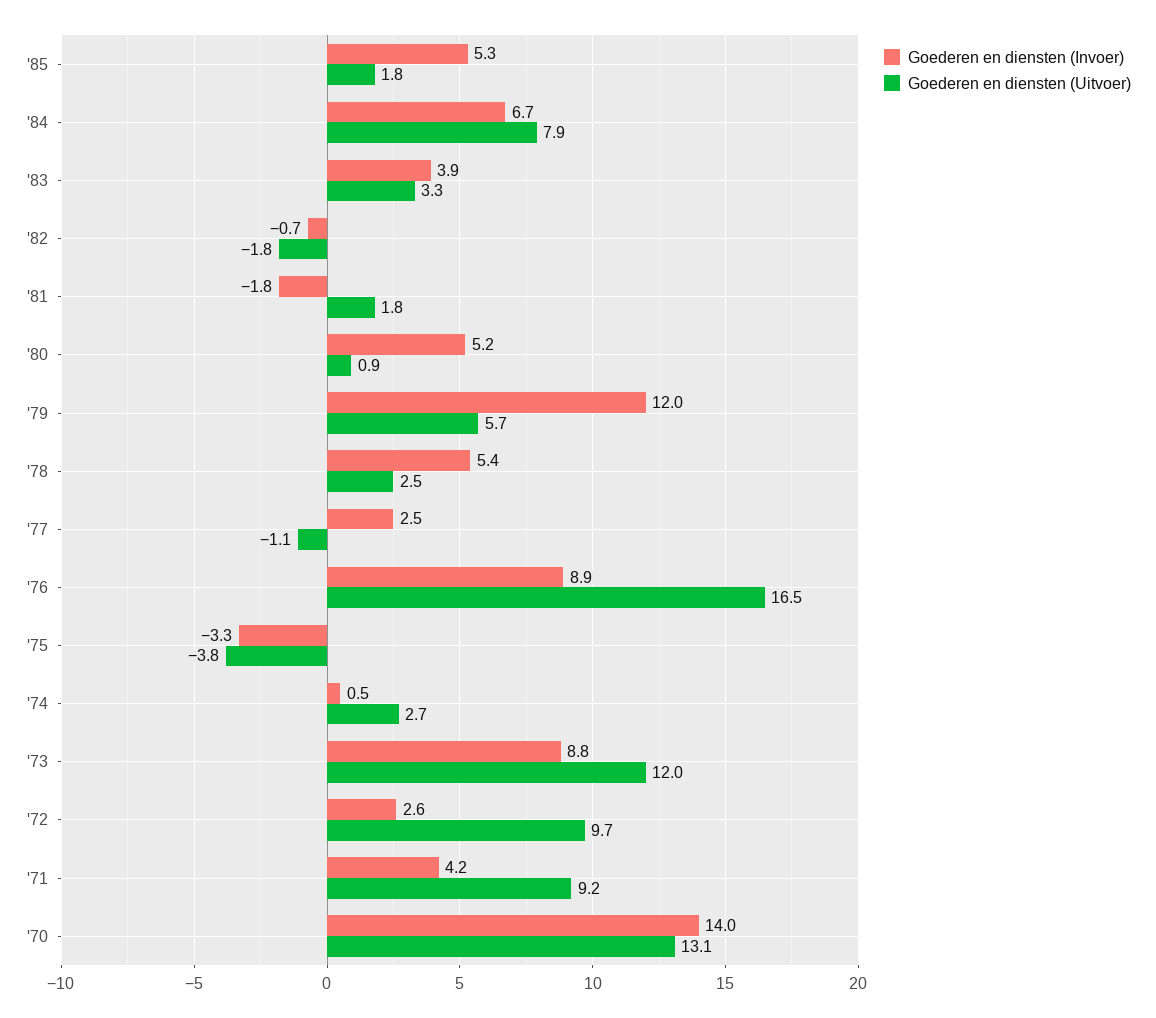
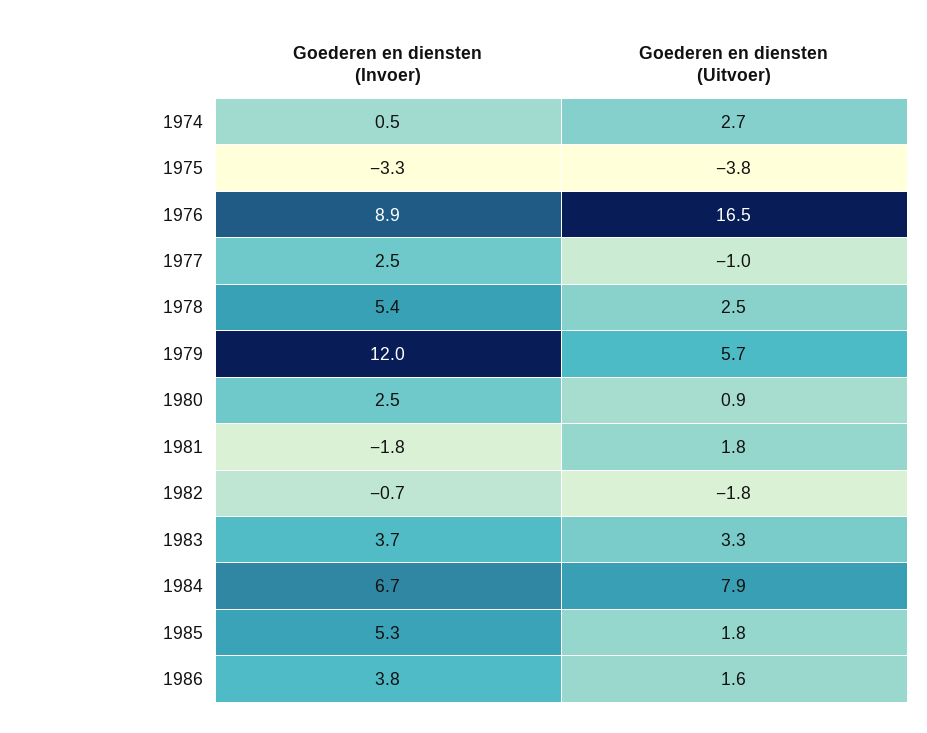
Goederen en diensten (Invoer), '83: 3.9 -> 3.7
Goederen en diensten (Invoer), '80: 5.2 -> 2.5
Goederen en diensten (Uitvoer), '77: -1.1 -> -1
Goederen en diensten (Invoer), '73: 8.8 -> none
Goederen en diensten (Uitvoer), '73: 12 -> none
Goederen en diensten (Invoer), '72: 2.6 -> none
Goederen en diensten (Uitvoer), '72: 9.7 -> none
Goederen en diensten (Invoer), '71: 4.2 -> none
Goederen en diensten (Uitvoer), '71: 9.2 -> none
Goederen en diensten (Invoer), '70: 14 -> none
Goederen en diensten (Uitvoer), '70: 13.1 -> none
Goederen en diensten (Invoer), 1986: none -> 3.8
Goederen en diensten (Uitvoer), 1986: none -> 1.6

